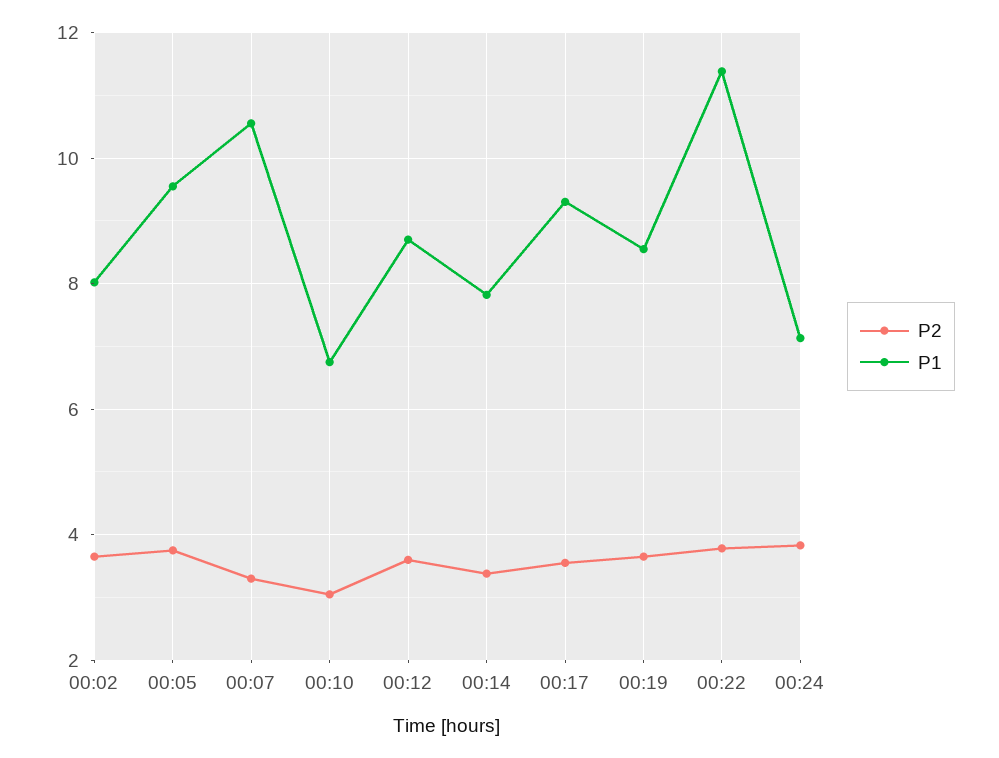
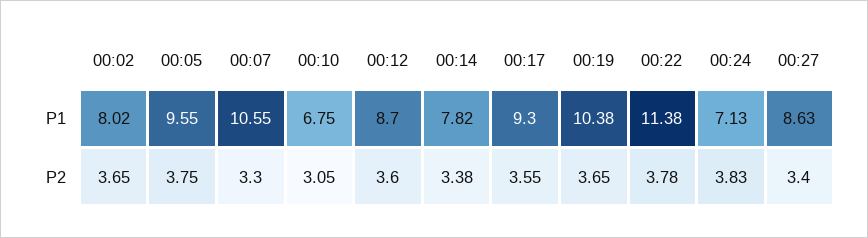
P1, 00:19: 8.6 -> 10.38
P1, 00:27: none -> 8.63
P2, 00:27: none -> 3.4

